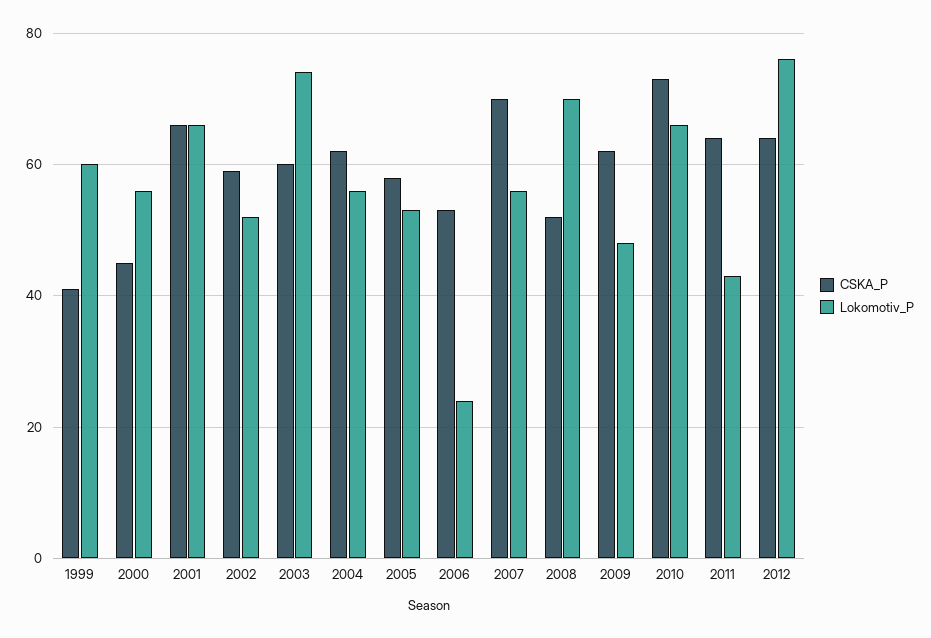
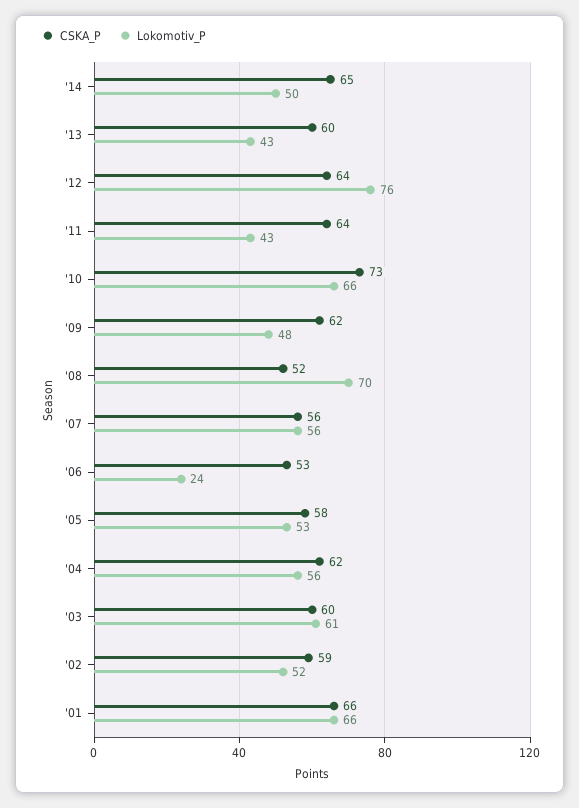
CSKA_P, 1999: 40 -> none
Lokomotiv_P, 1999: 60 -> none
CSKA_P, 2000: 45 -> none
Lokomotiv_P, 2000: 55 -> none
Lokomotiv_P, 2003: 75 -> 61
CSKA_P, 2007: 70 -> 56
CSKA_P, '14: none -> 65
Lokomotiv_P, '14: none -> 50
CSKA_P, '13: none -> 60
Lokomotiv_P, '13: none -> 43

